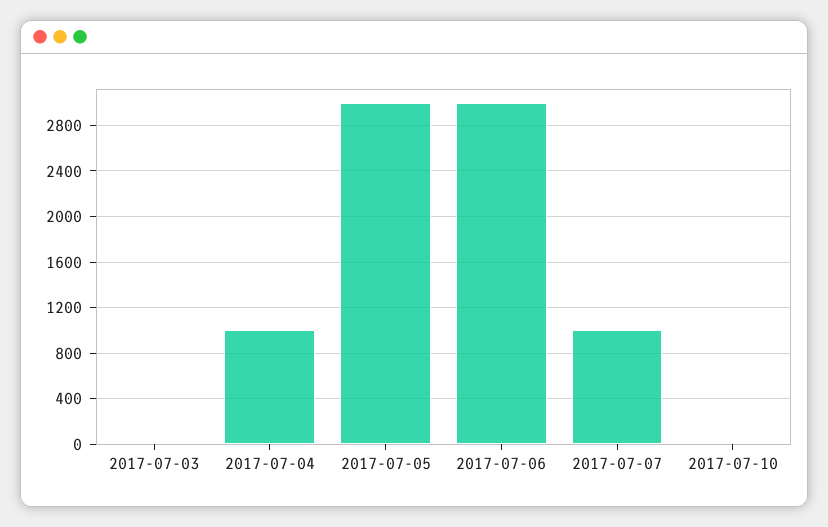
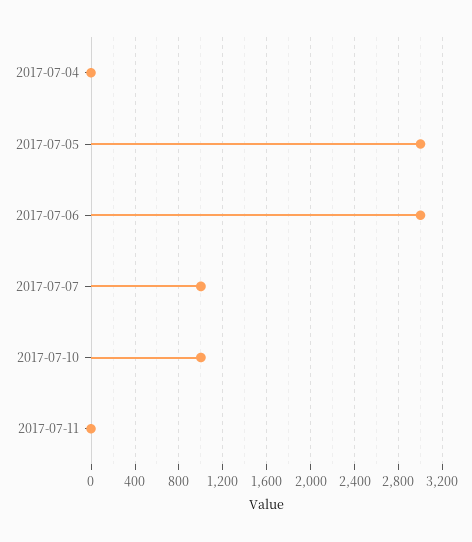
2017-07-03: 0 -> none
2017-07-04: 1000 -> 0
2017-07-10: 0 -> 1000
2017-07-11: none -> 0

